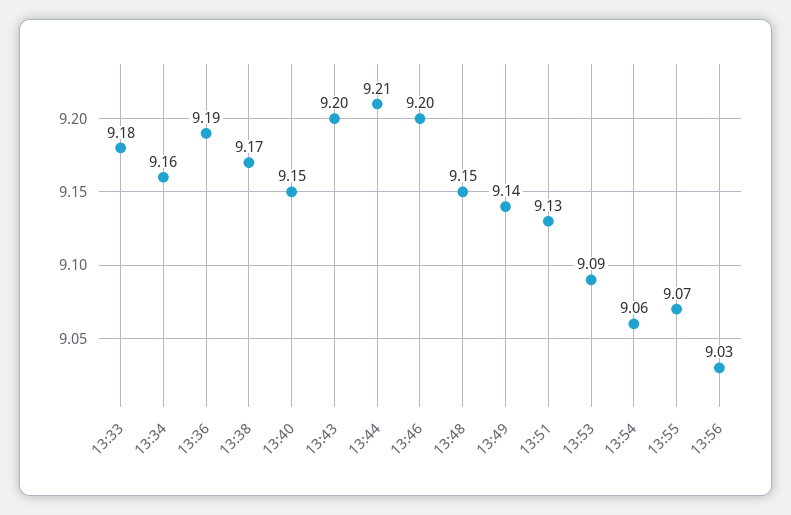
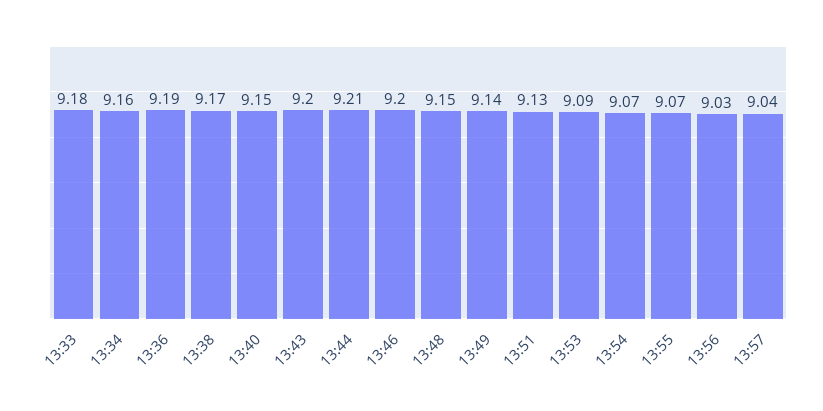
13:54: 9.06 -> 9.07
13:57: none -> 9.04

